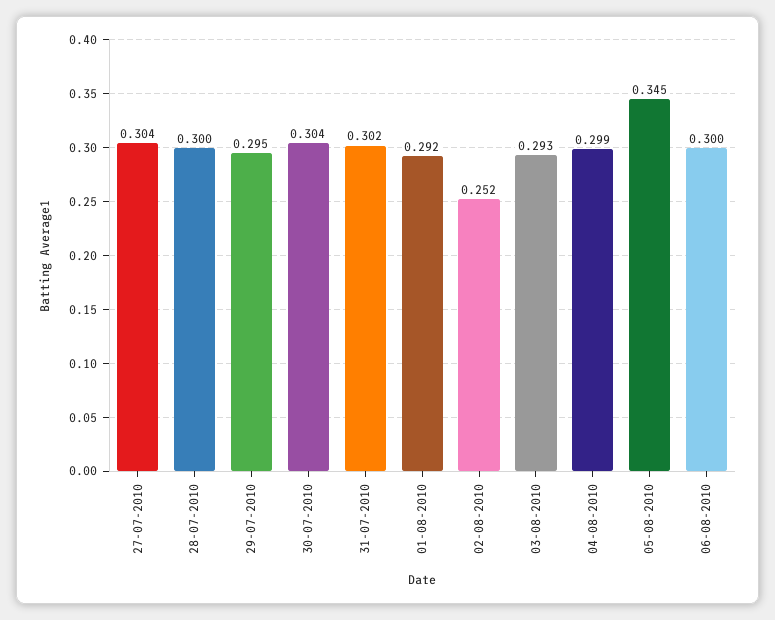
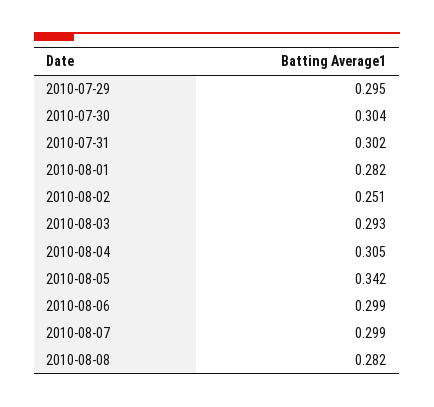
27-07-2010: 0.304 -> none
28-07-2010: 0.3 -> none
01-08-2010: 0.292 -> 0.282
02-08-2010: 0.252 -> 0.251
04-08-2010: 0.299 -> 0.305
05-08-2010: 0.345 -> 0.342
06-08-2010: 0.3 -> 0.299
2010-08-07: none -> 0.299
2010-08-08: none -> 0.282

